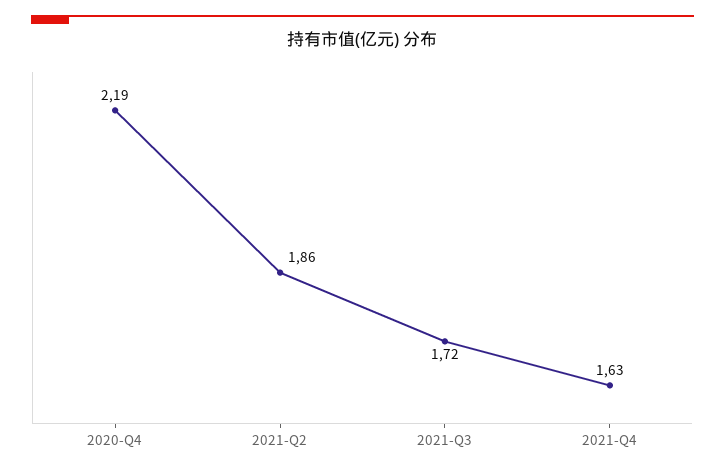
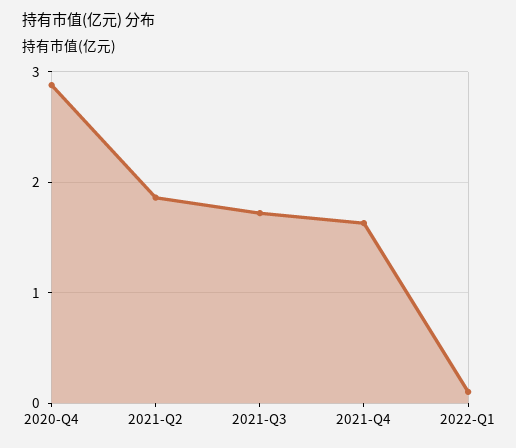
2020-Q4: 2.19 -> 2.9
2022-Q1: none -> 0.1

